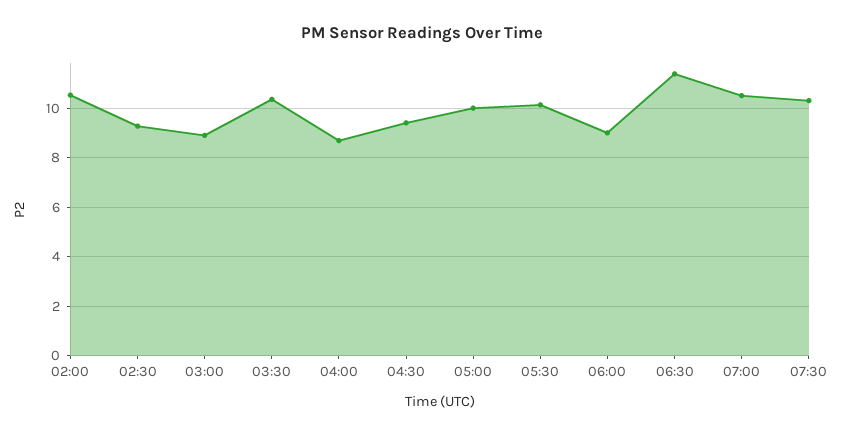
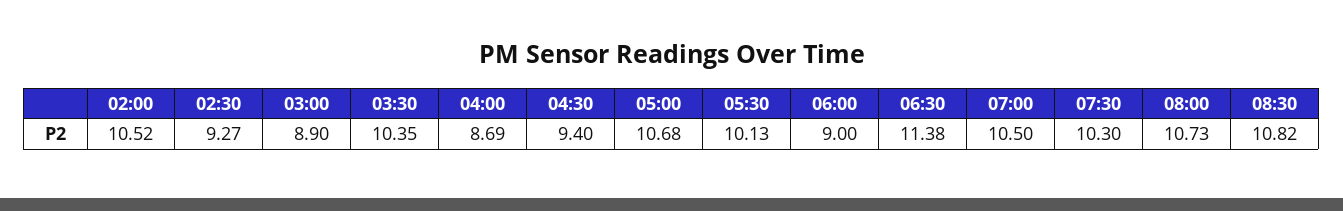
05:00: 10 -> 10.68
08:00: none -> 10.73
08:30: none -> 10.82

